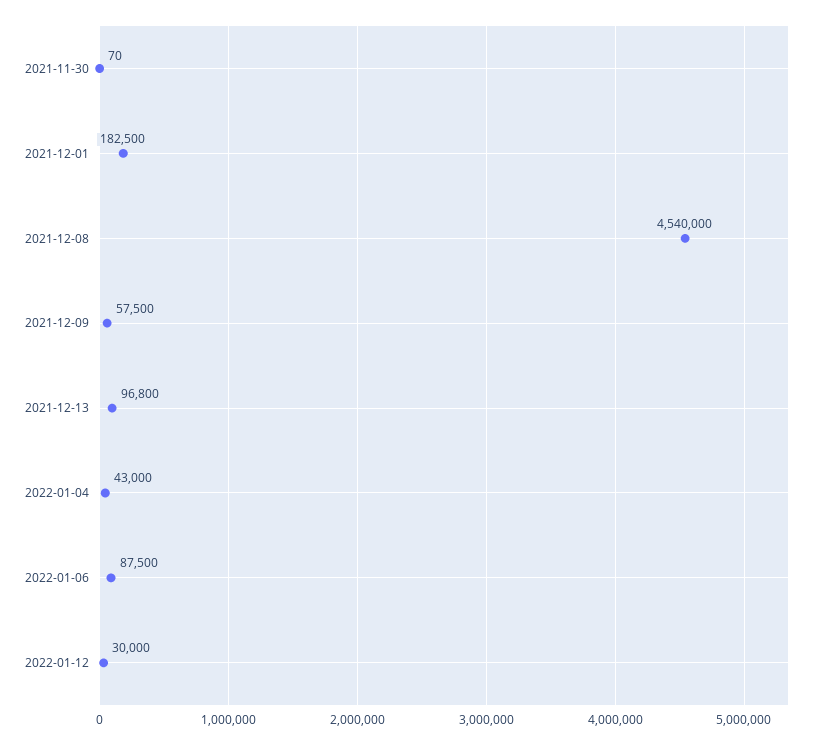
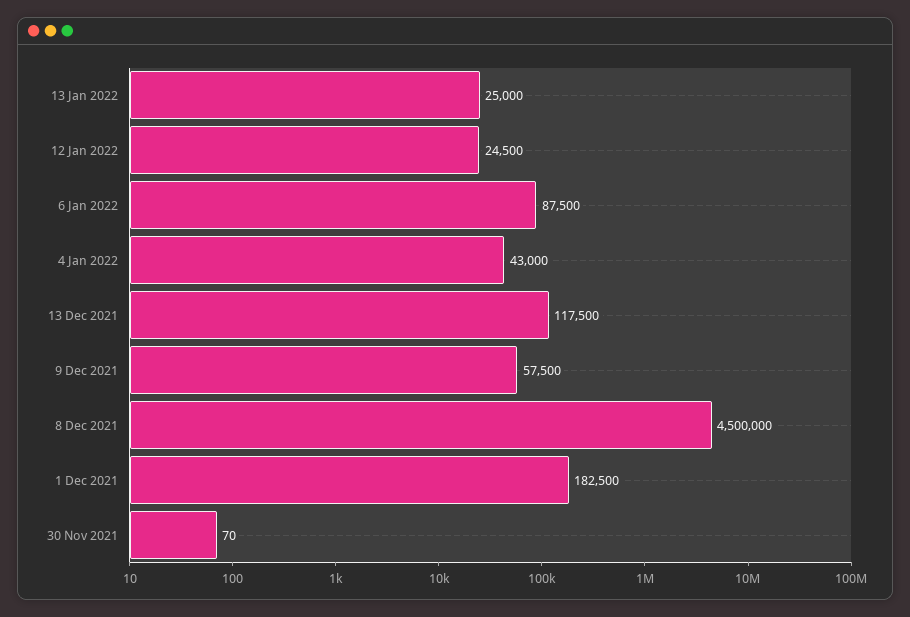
2021-12-08: 4540000 -> 4500000
2021-12-13: 96800 -> 117500
2022-01-12: 30000 -> 24500
13 Jan 2022: none -> 25000

